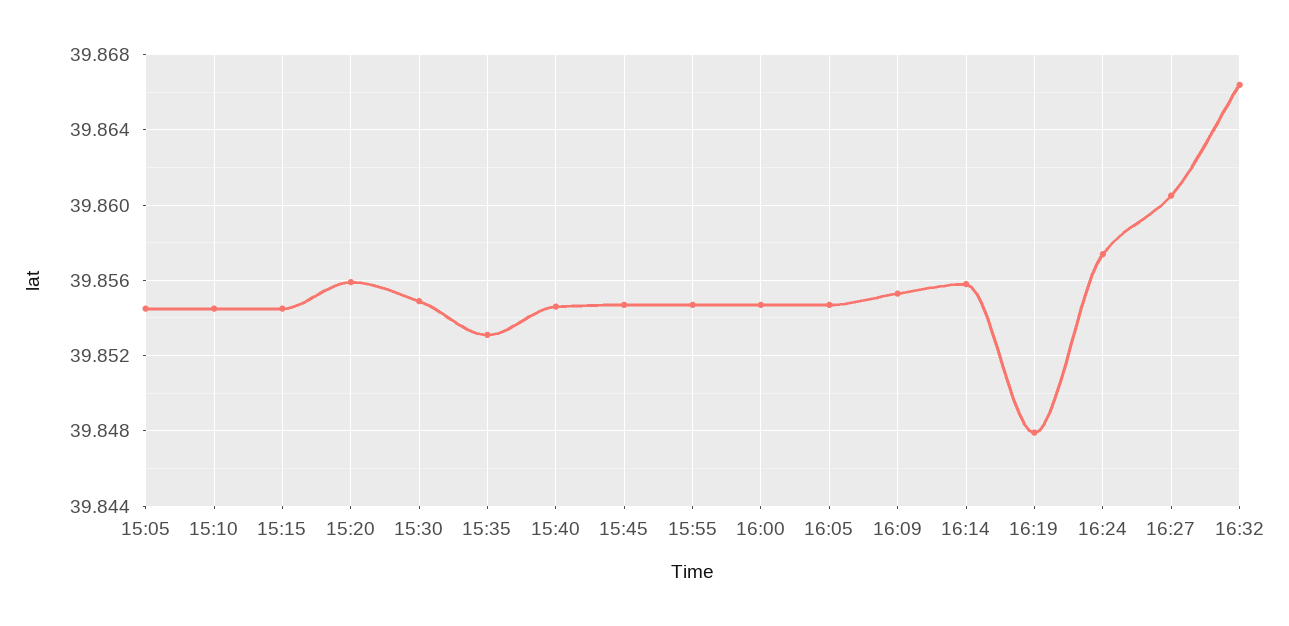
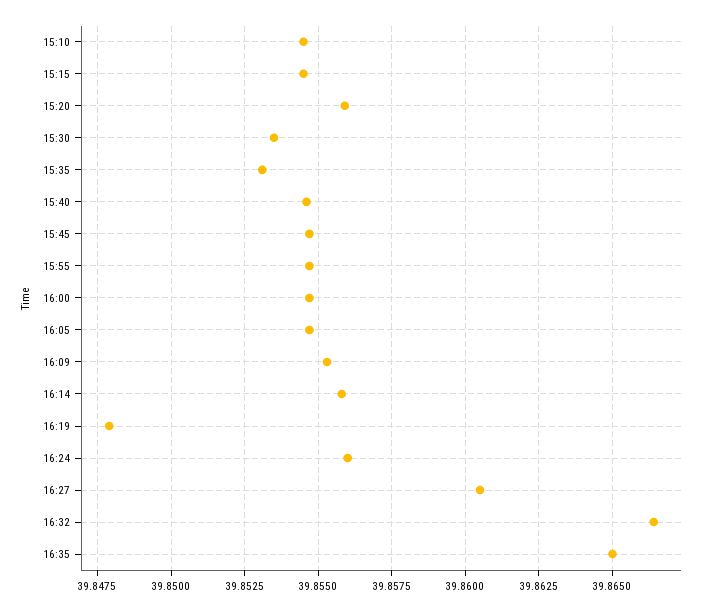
15:05: 39.8545 -> none
15:30: 39.855 -> 39.8535
16:24: 39.8575 -> 39.856
16:35: none -> 39.865

